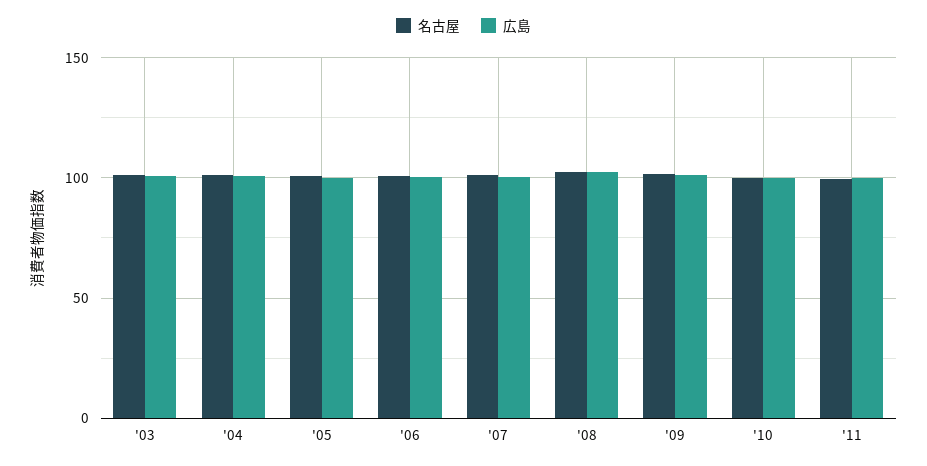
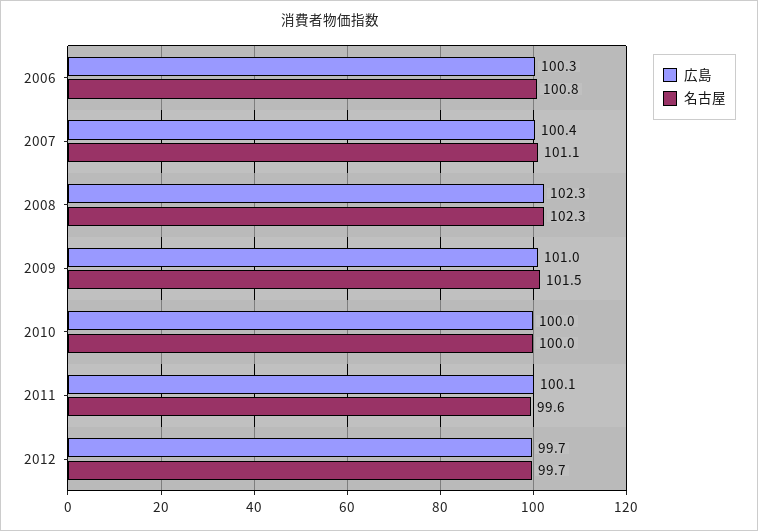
名古屋, '03: 100 -> none
広島, '03: 100 -> none
名古屋, '04: 100 -> none
広島, '04: 100 -> none
名古屋, '05: 100 -> none
広島, '05: 100 -> none
広島, 2012: none -> 99.7
名古屋, 2012: none -> 99.7

